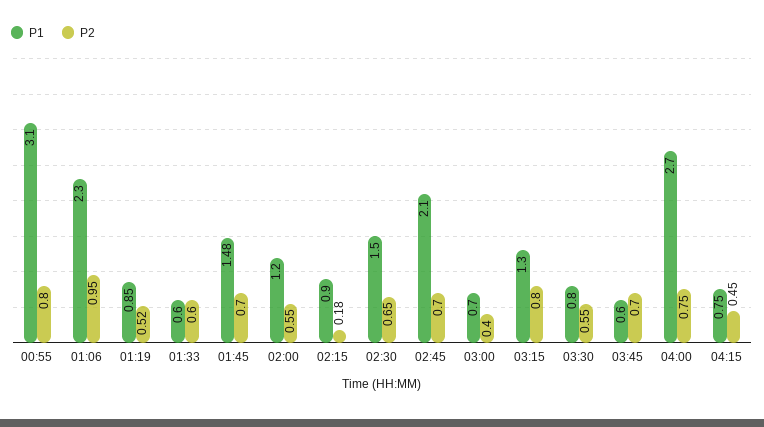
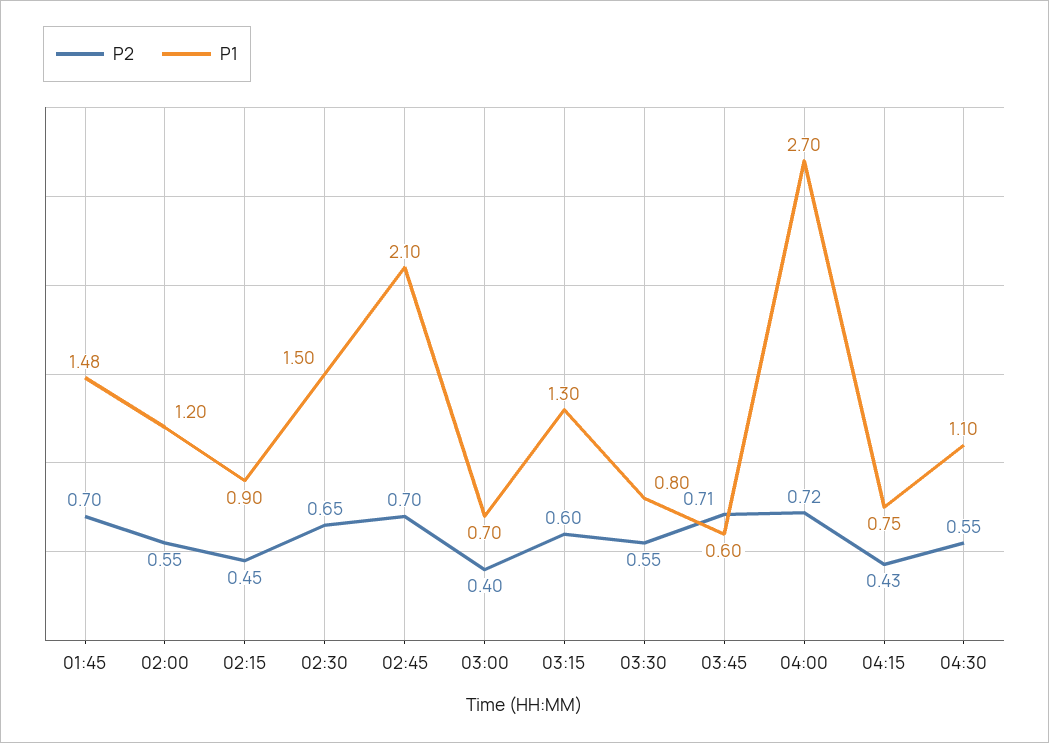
P1, 00:55: 3.1 -> none
P2, 00:55: 0.8 -> none
P1, 01:06: 2.3 -> none
P2, 01:06: 0.95 -> none
P1, 01:19: 0.85 -> none
P2, 01:19: 0.52 -> none
P1, 01:33: 0.6 -> none
P2, 01:33: 0.6 -> none
P2, 02:15: 0.18 -> 0.45
P2, 03:15: 0.8 -> 0.6
P2, 03:45: 0.7 -> 0.71
P2, 04:00: 0.75 -> 0.72
P2, 04:15: 0.45 -> 0.43
P2, 04:30: none -> 0.55
P1, 04:30: none -> 1.1

